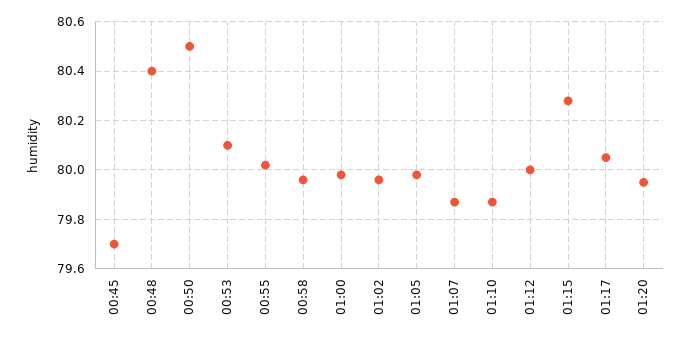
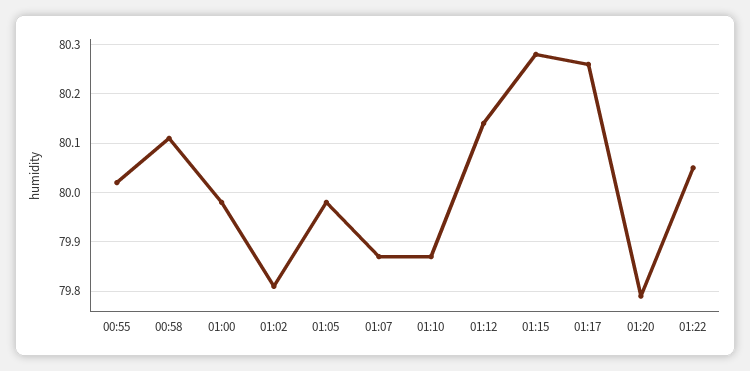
00:45: 79.7 -> none
00:48: 80.4 -> none
00:50: 80.5 -> none
00:53: 80.1 -> none
00:58: 79.95 -> 80.1
01:02: 79.95 -> 79.8
01:12: 80 -> 80.15
01:17: 80.05 -> 80.25
01:20: 79.95 -> 79.8
01:22: none -> 80.05

